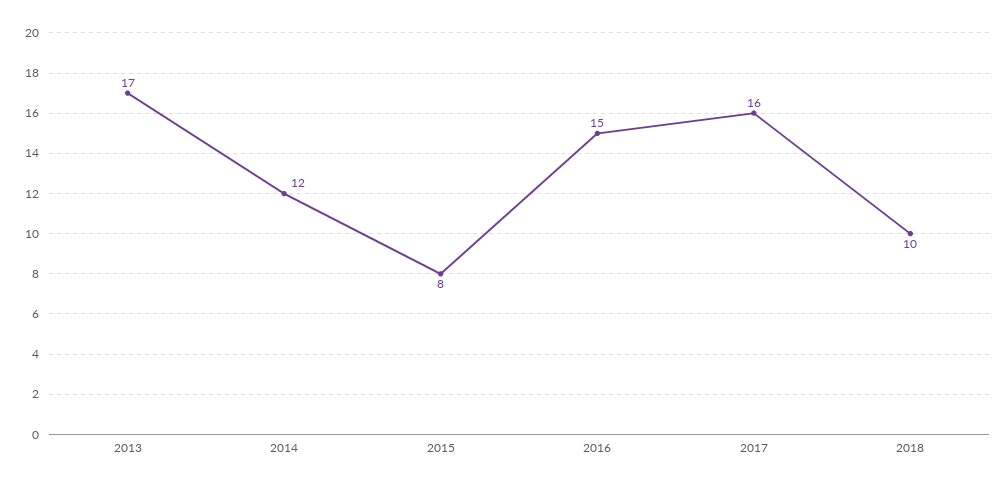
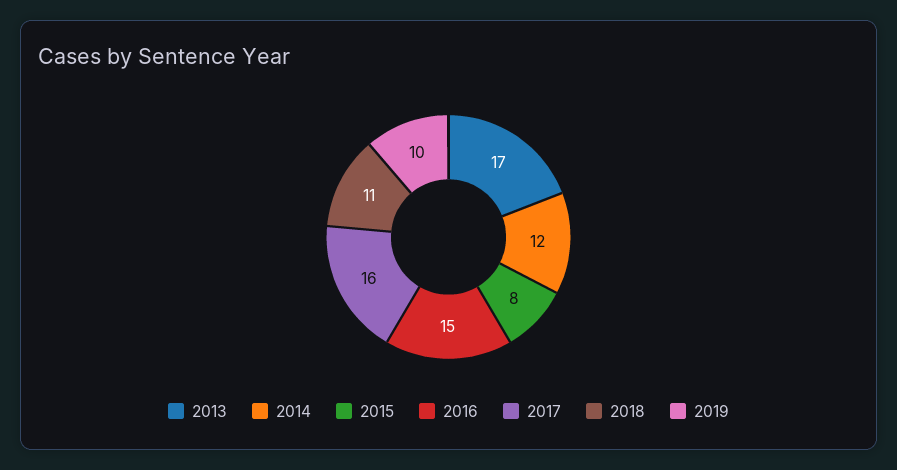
2018: 10 -> 11
2019: none -> 10

